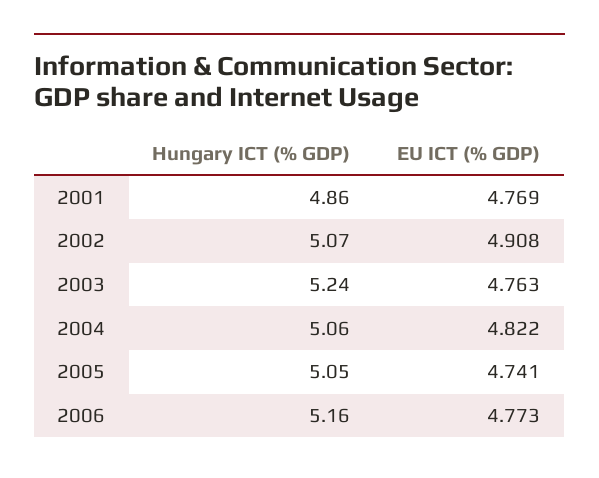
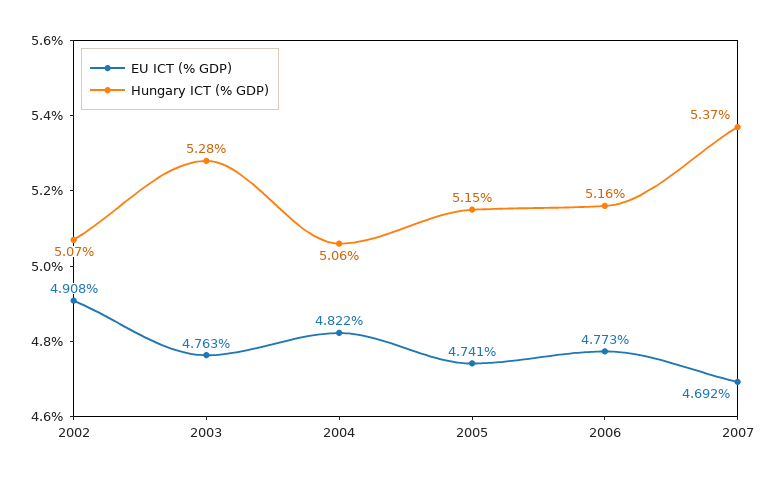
Hungary ICT (% GDP), 2001: 4.86 -> none
EU ICT (% GDP), 2001: 4.769 -> none
Hungary ICT (% GDP), 2003: 5.24 -> 5.28
Hungary ICT (% GDP), 2005: 5.05 -> 5.15
EU ICT (% GDP), 2007: none -> 4.692
Hungary ICT (% GDP), 2007: none -> 5.37

